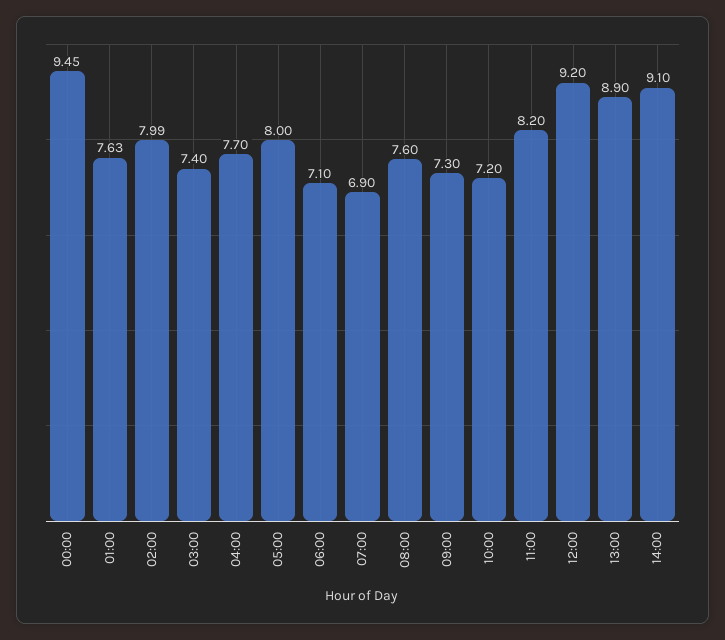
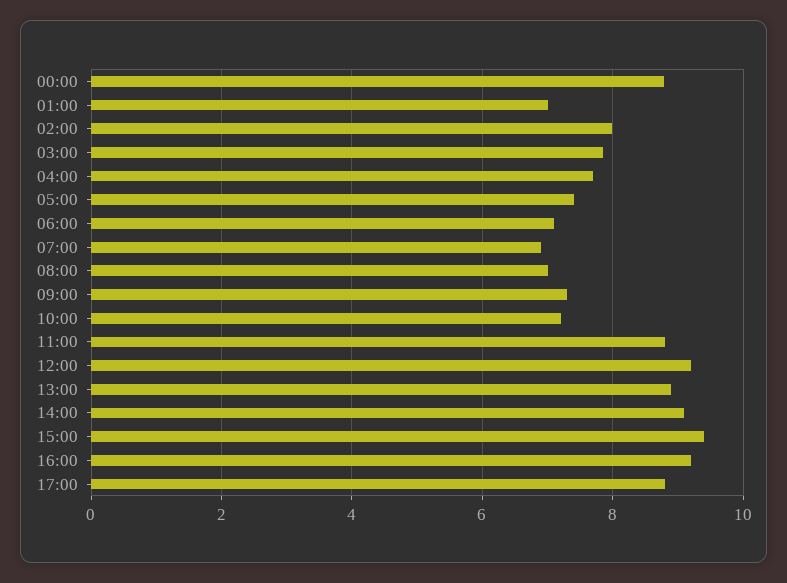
00:00: 9.45 -> 8.8
01:00: 7.63 -> 7
03:00: 7.4 -> 7.8
05:00: 8 -> 7.4
08:00: 7.6 -> 7
11:00: 8.2 -> 8.8
15:00: none -> 9.4
16:00: none -> 9.2
17:00: none -> 8.8

